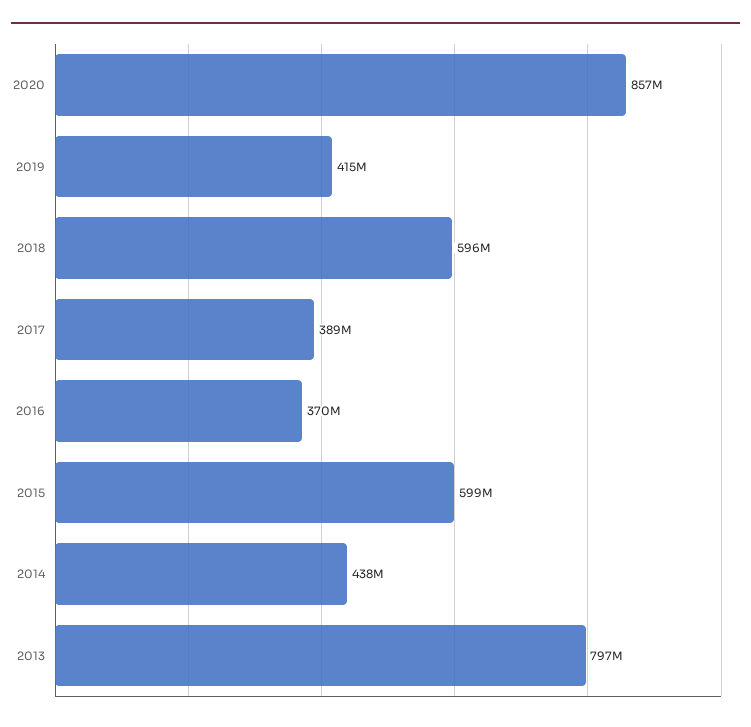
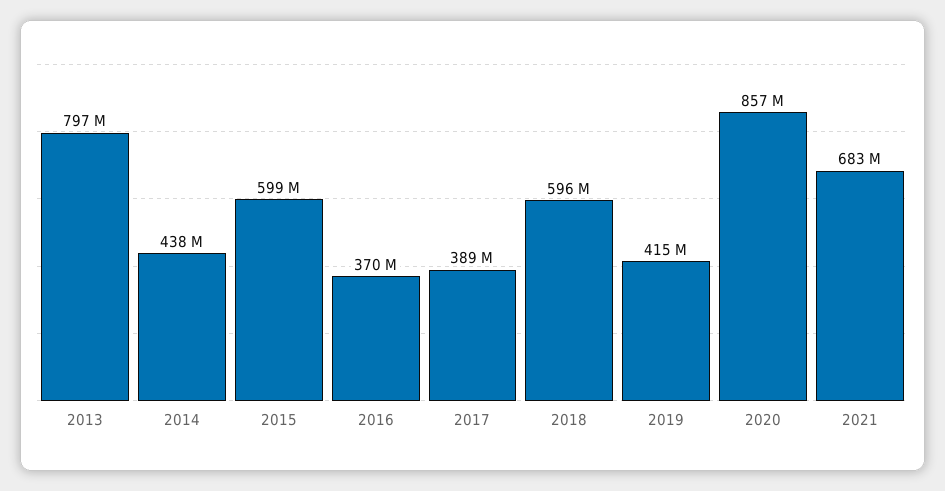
2021: none -> 683000000

